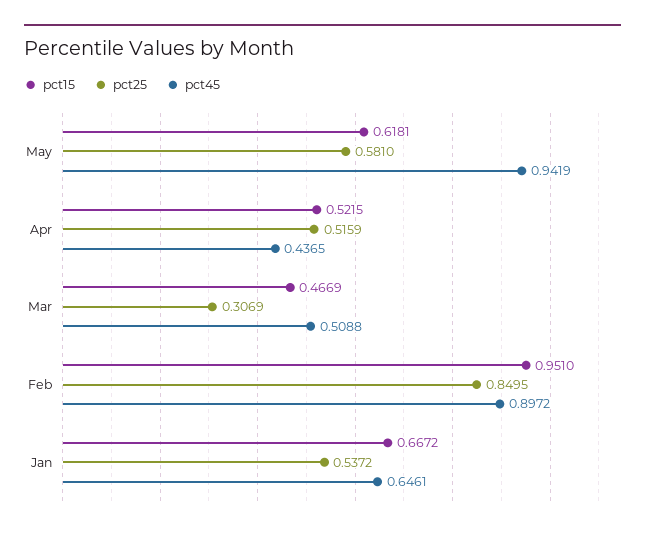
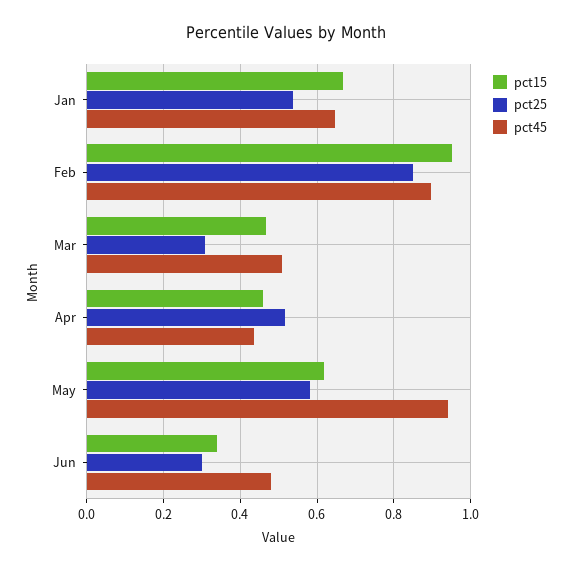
pct15, Apr: 0.5215 -> 0.46
pct15, Jun: none -> 0.34
pct25, Jun: none -> 0.3
pct45, Jun: none -> 0.48

